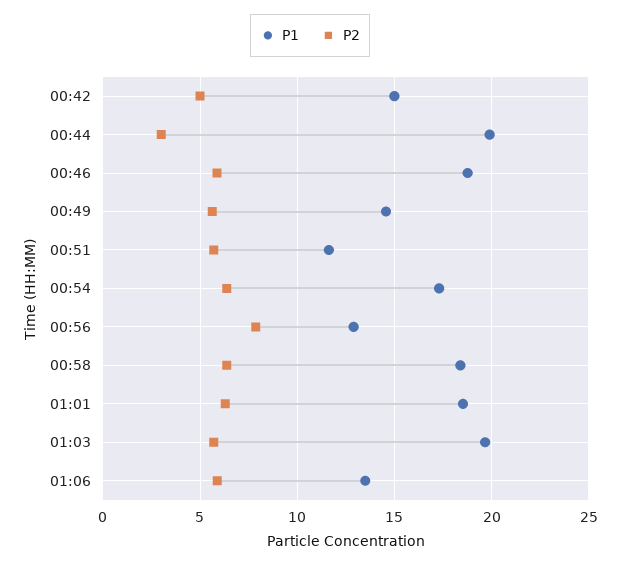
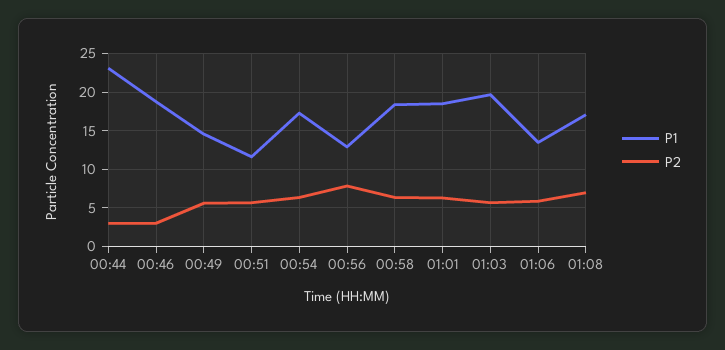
P1, 00:42: 15 -> none
P2, 00:42: 5 -> none
P1, 00:44: 20 -> 23
P2, 00:46: 6 -> 3
P1, 01:08: none -> 17
P2, 01:08: none -> 7

